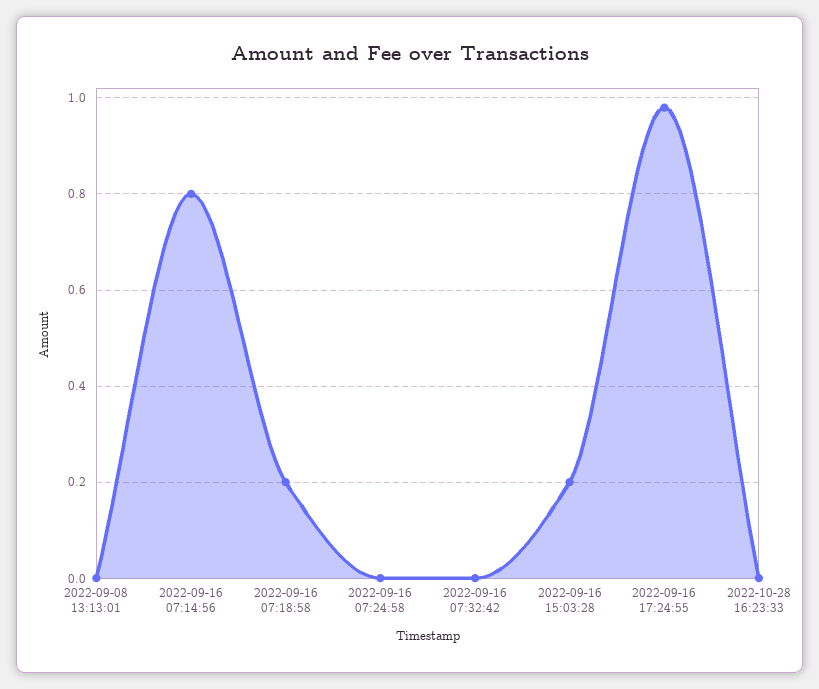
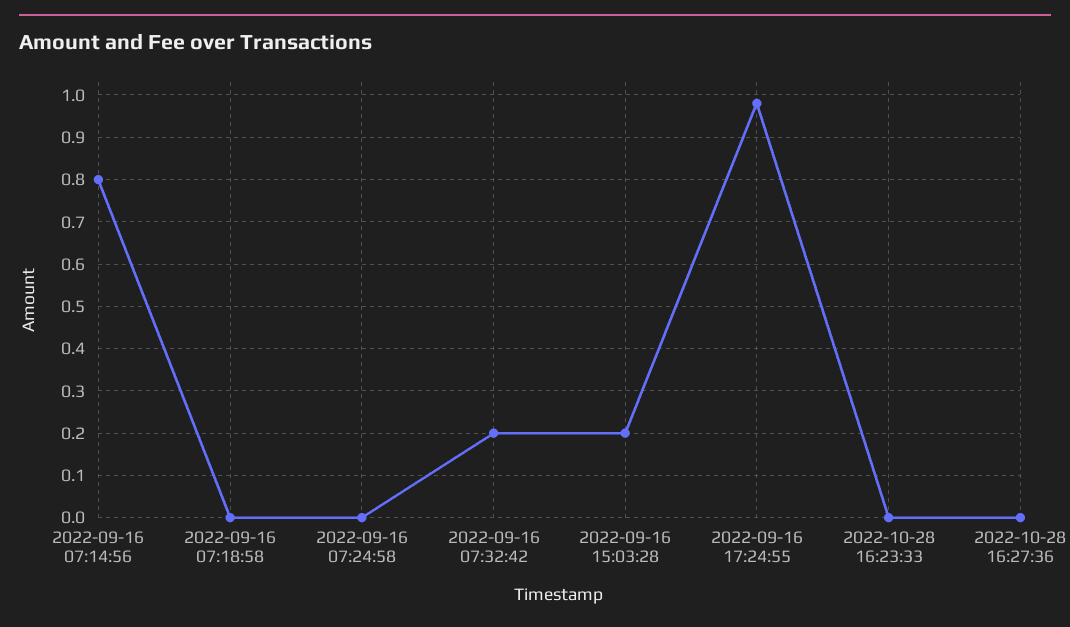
2022-09-08 13:13:01: 0 -> none
2022-09-16 07:18:58: 0.2 -> 0
2022-09-16 07:32:42: 0 -> 0.2
2022-10-28 16:27:36: none -> 0

